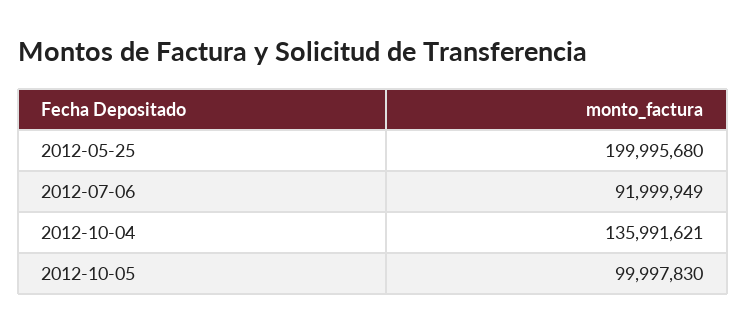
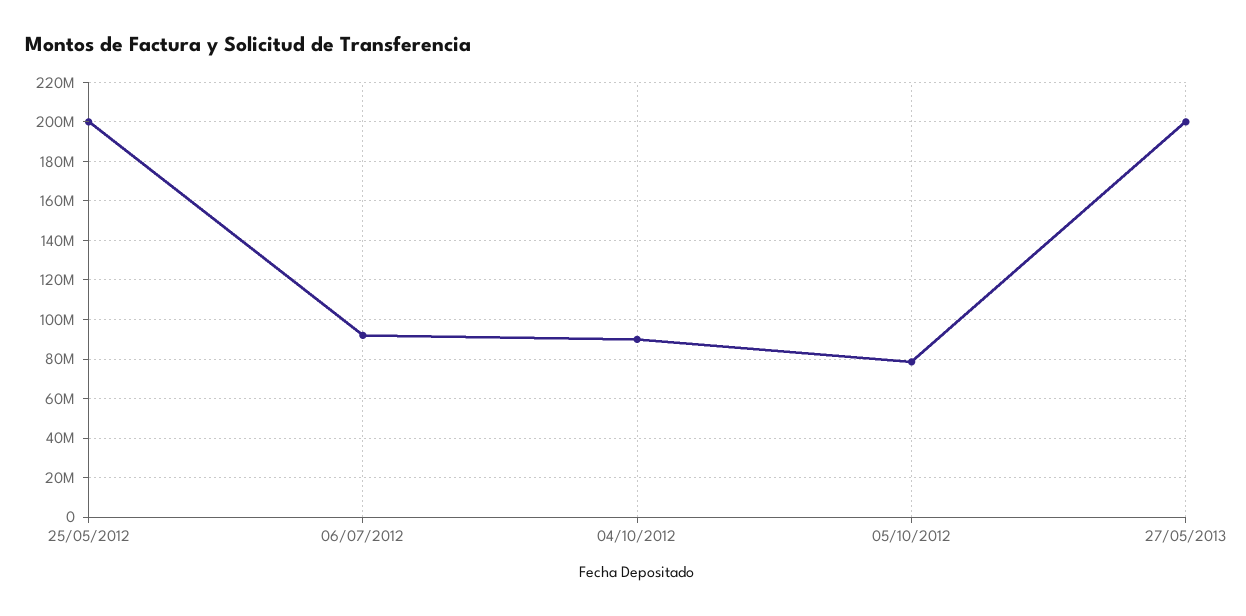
2012-10-04: 135991621 -> 90000000
2012-10-05: 99997830 -> 80000000
27/05/2013: none -> 200000000

